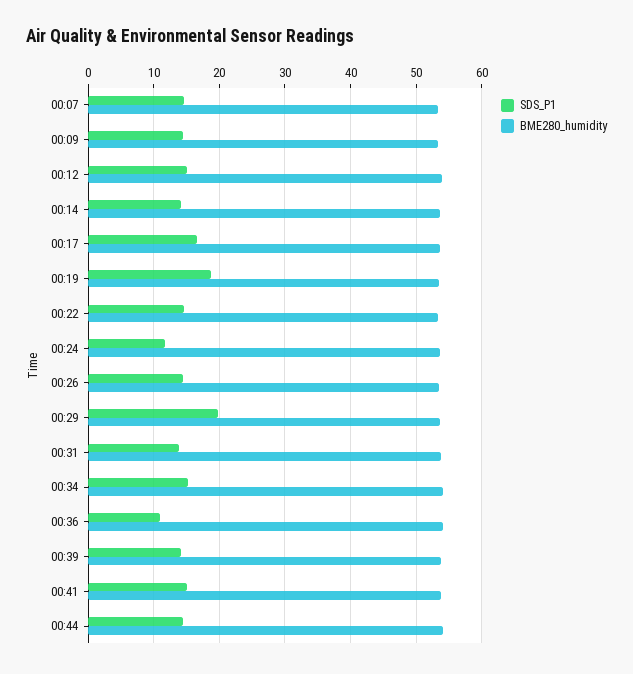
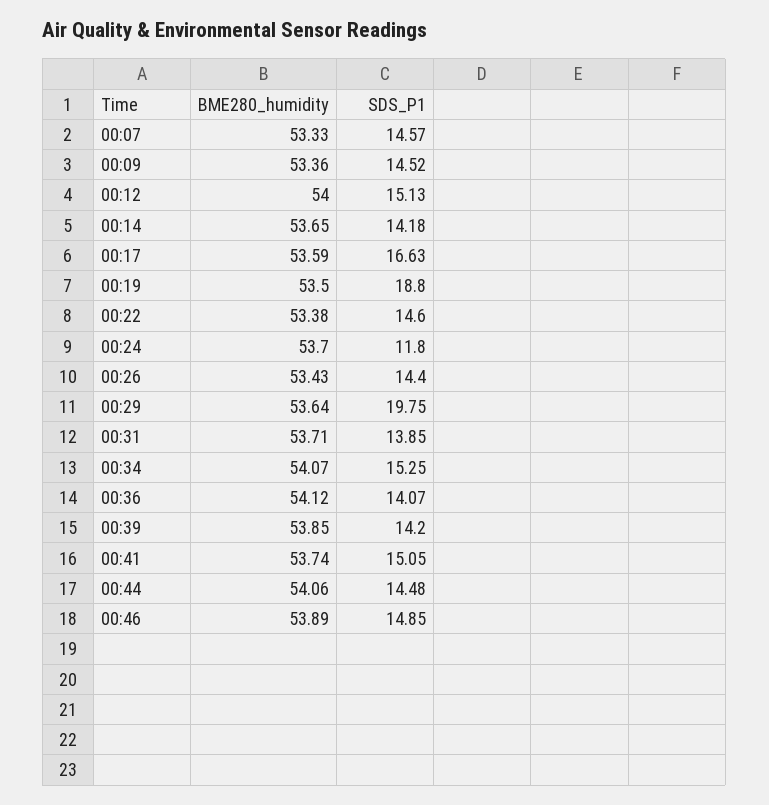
SDS_P1, 00:36: 11 -> 14.07
BME280_humidity, 00:46: none -> 53.89
SDS_P1, 00:46: none -> 14.85

